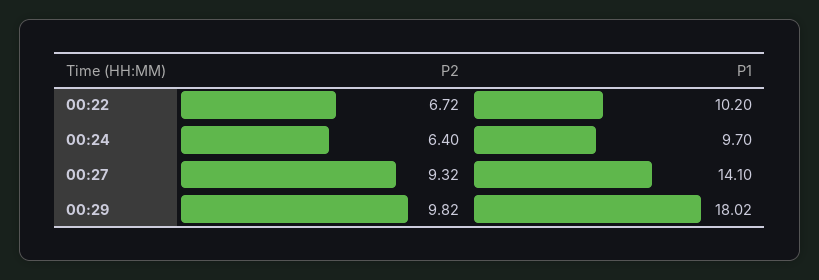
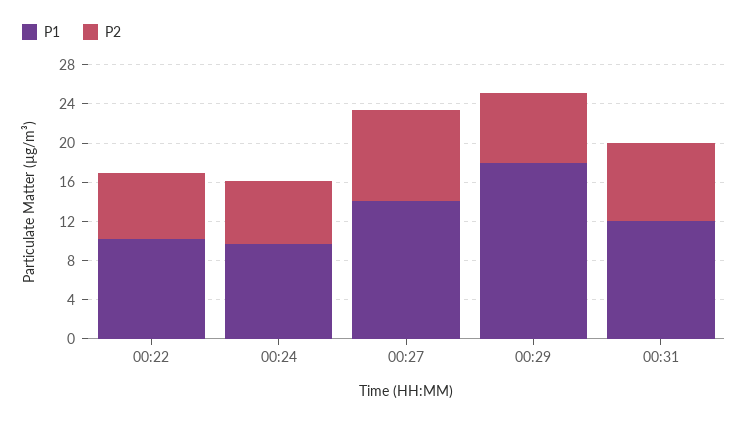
P2, 00:29: 9.82 -> 7
P1, 00:31: none -> 12
P2, 00:31: none -> 8

